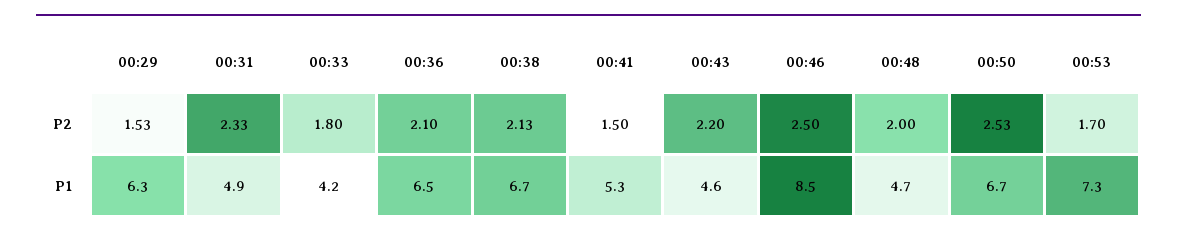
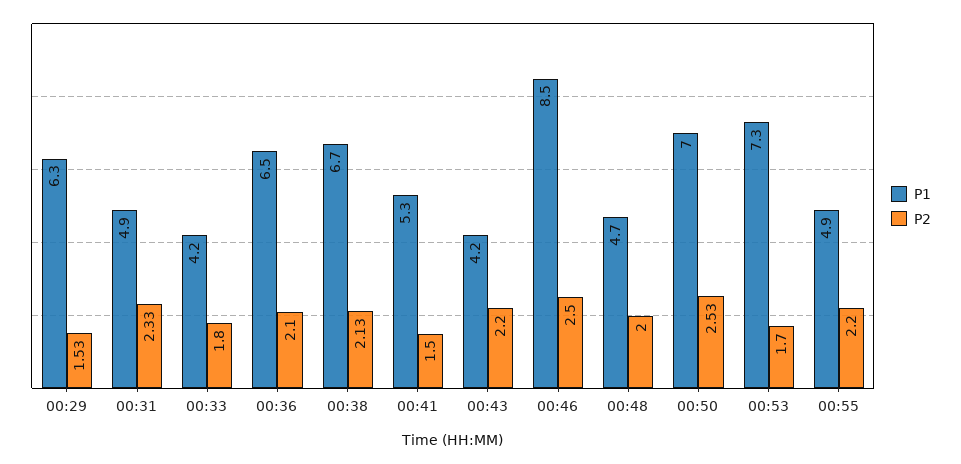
P1, 00:43: 4.6 -> 4.2
P1, 00:50: 6.7 -> 7
P1, 00:55: none -> 4.9
P2, 00:55: none -> 2.2

